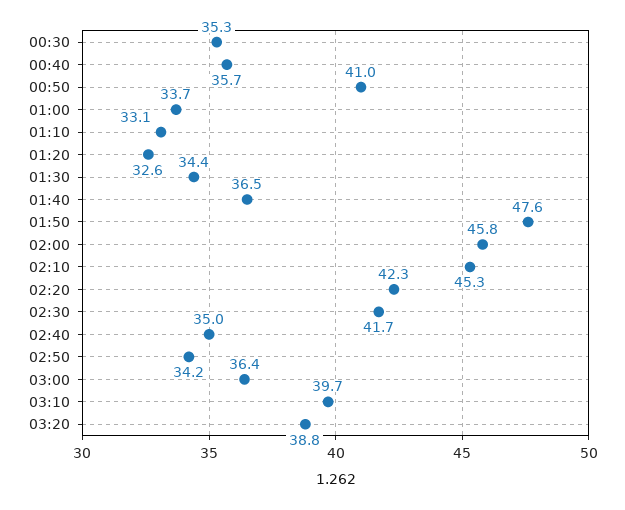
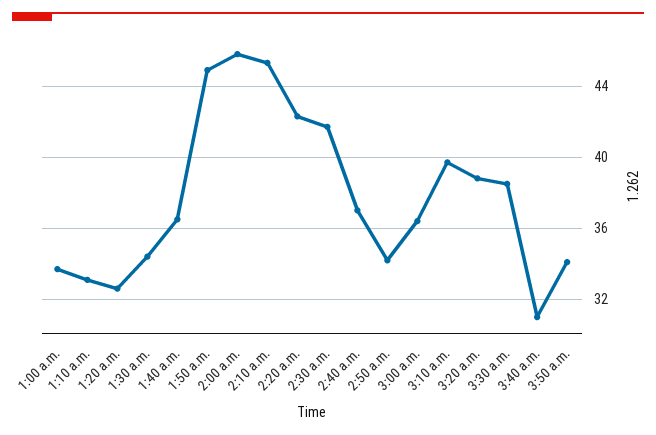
00:30: 35.3 -> none
00:40: 35.7 -> none
00:50: 41 -> none
01:50: 47.6 -> 45
02:40: 35 -> 37
3:30 a.m.: none -> 38.5
3:40 a.m.: none -> 31
3:50 a.m.: none -> 34

